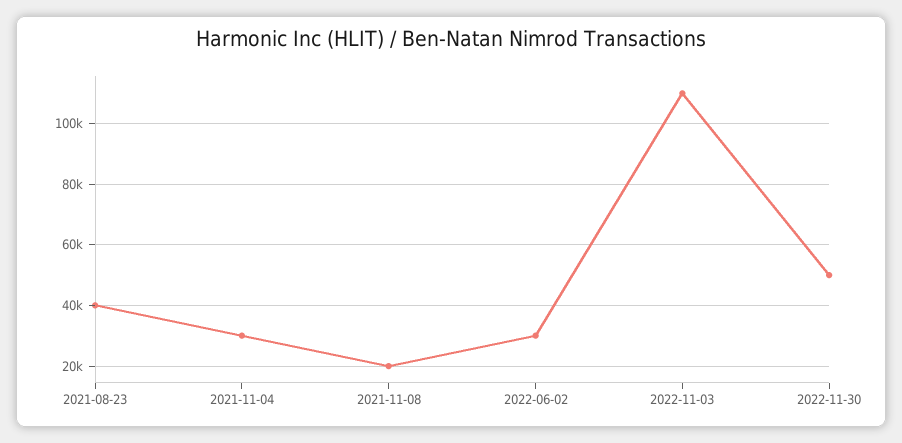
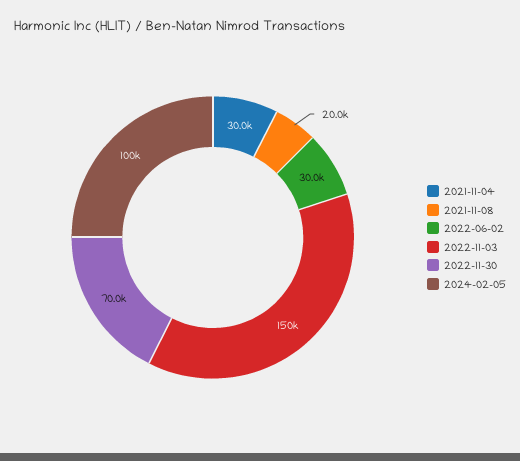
2021-08-23: 40000 -> none
2022-11-03: 110000 -> 150000
2022-11-30: 50000 -> 70000
2024-02-05: none -> 100000

